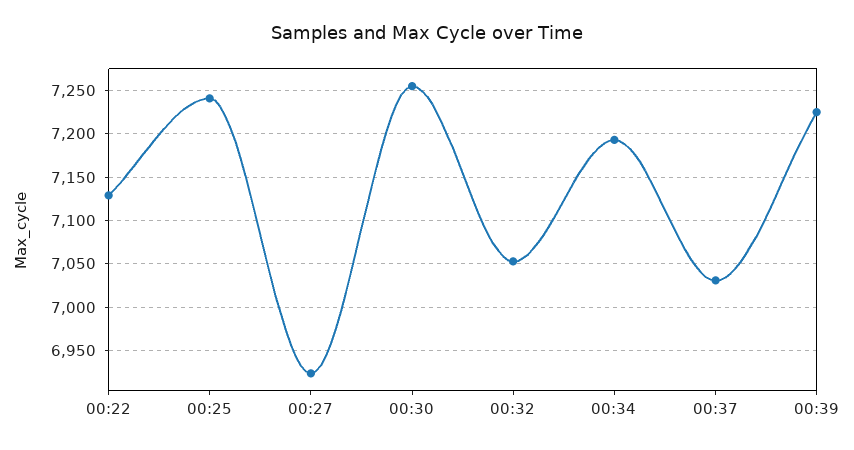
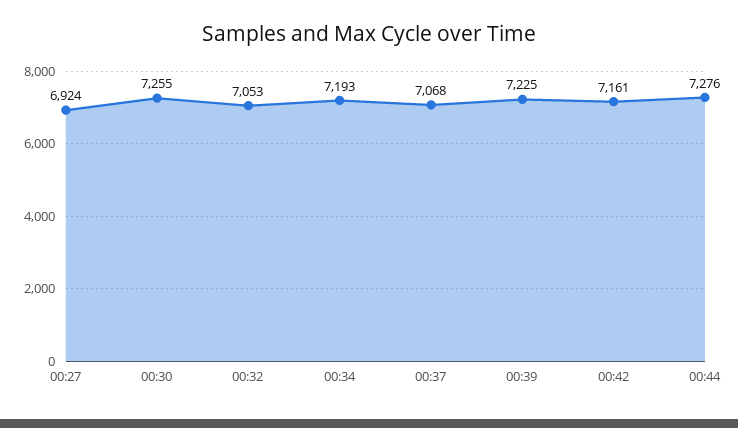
00:22: 7130 -> none
00:25: 7240 -> none
00:37: 7030 -> 7068
00:42: none -> 7161
00:44: none -> 7276

